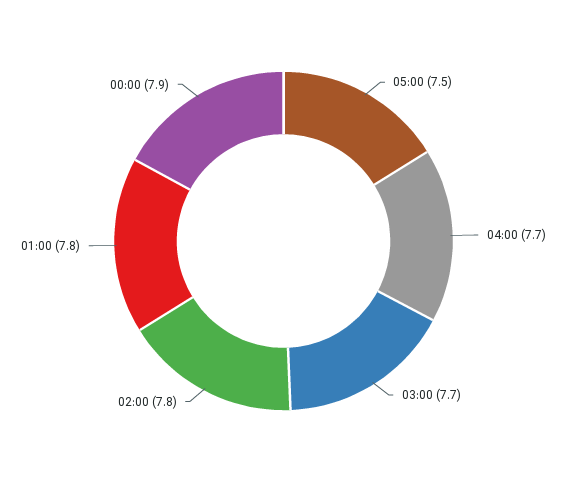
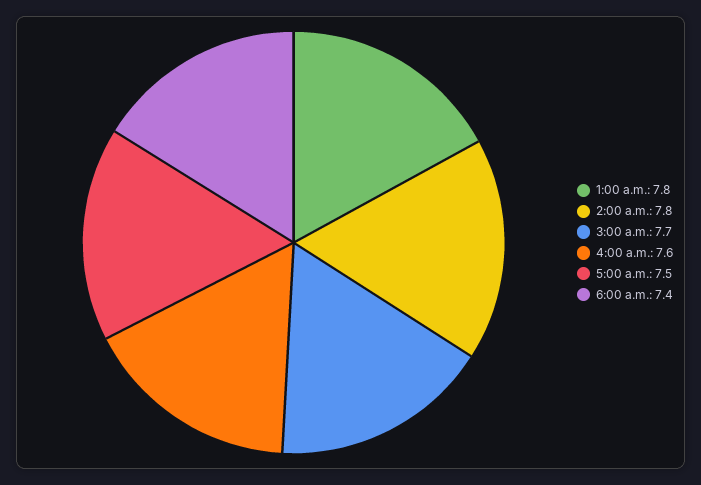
04:00: 7.7 -> 7.6
00:00: 7.9 -> none
6:00 a.m.: none -> 7.4

